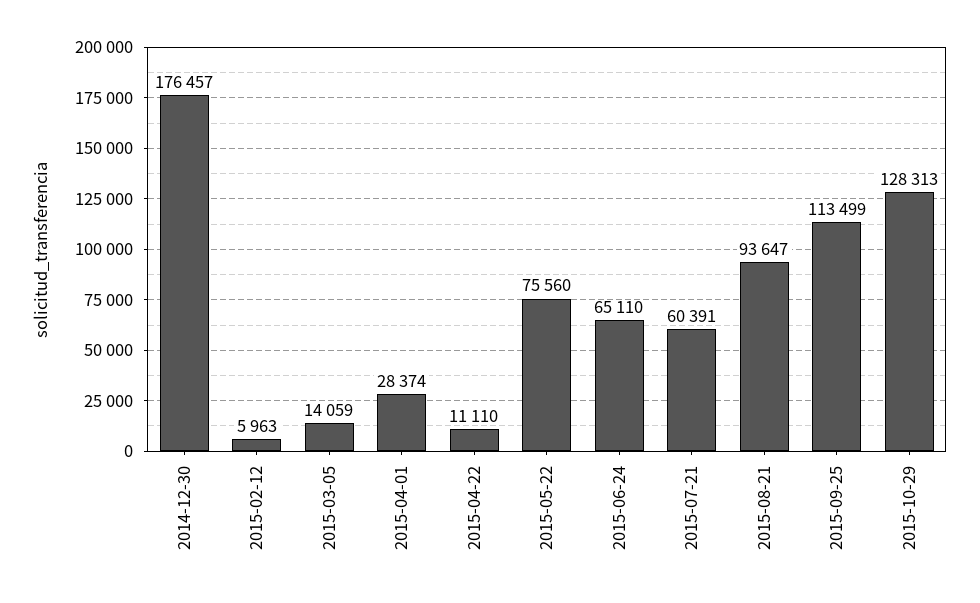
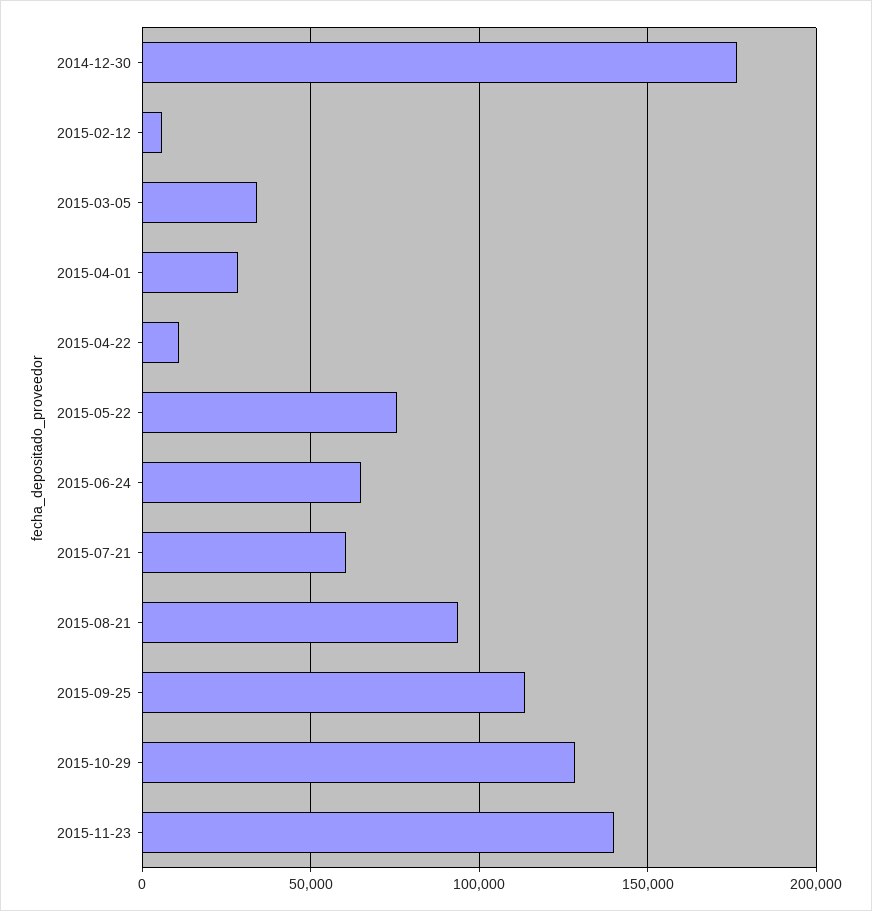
2015-03-05: 14059 -> 35000
2015-11-23: none -> 140000

